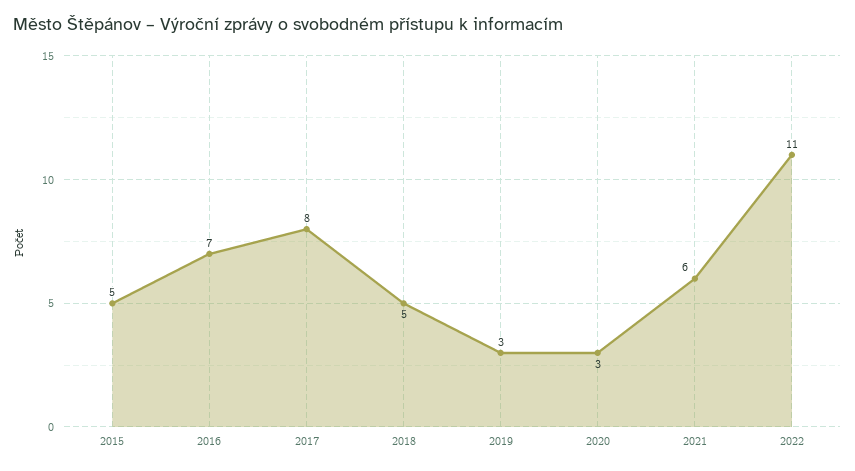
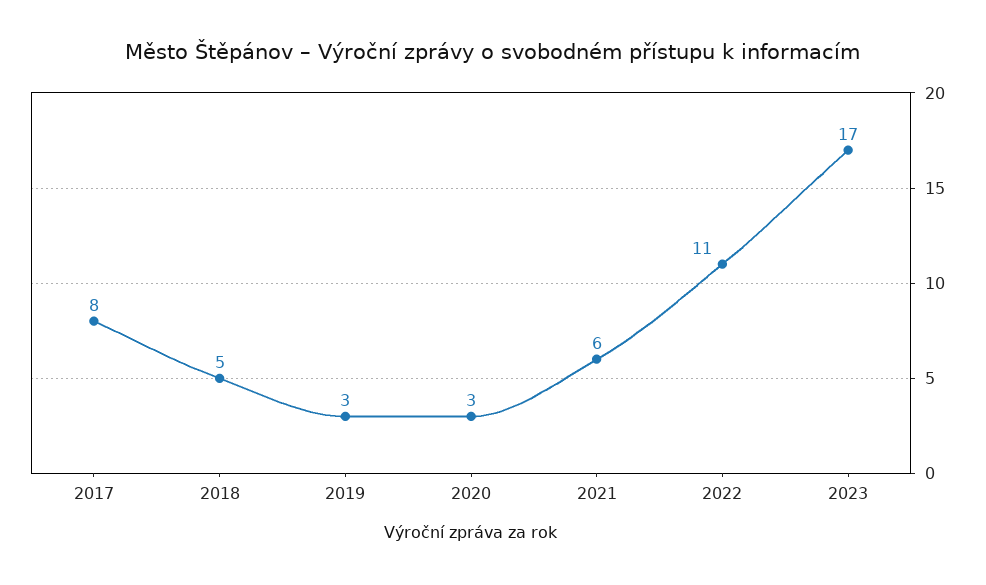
2015: 5 -> none
2016: 7 -> none
2023: none -> 17

